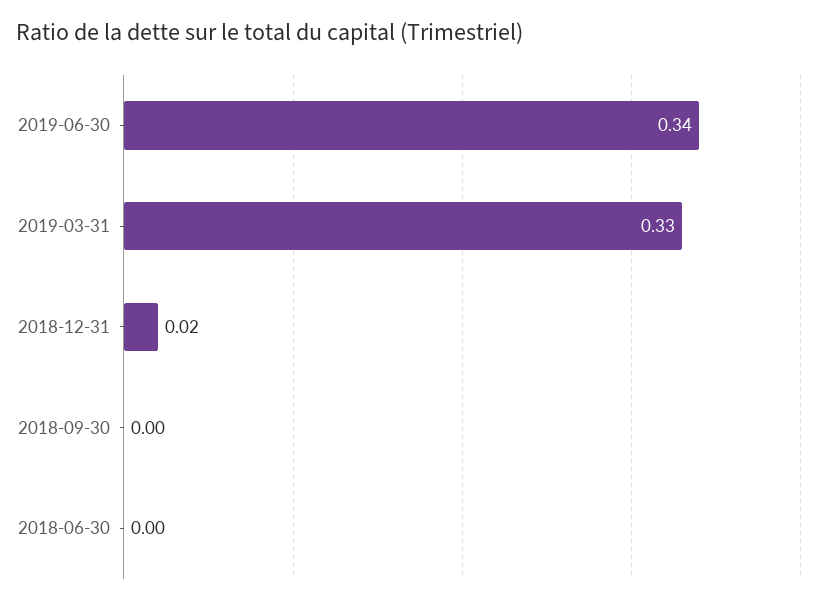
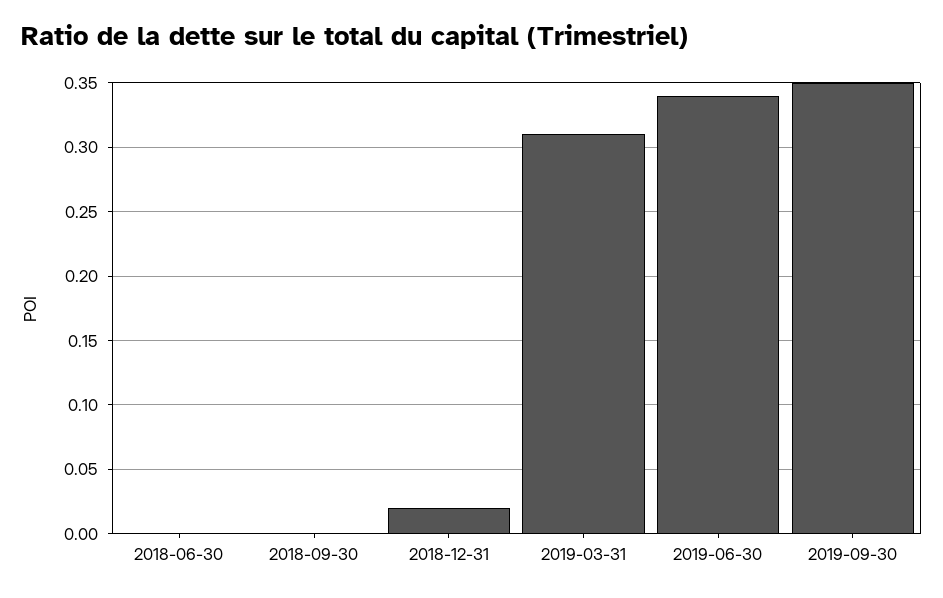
2019-03-31: 0.33 -> 0.31
2019-09-30: none -> 0.35

